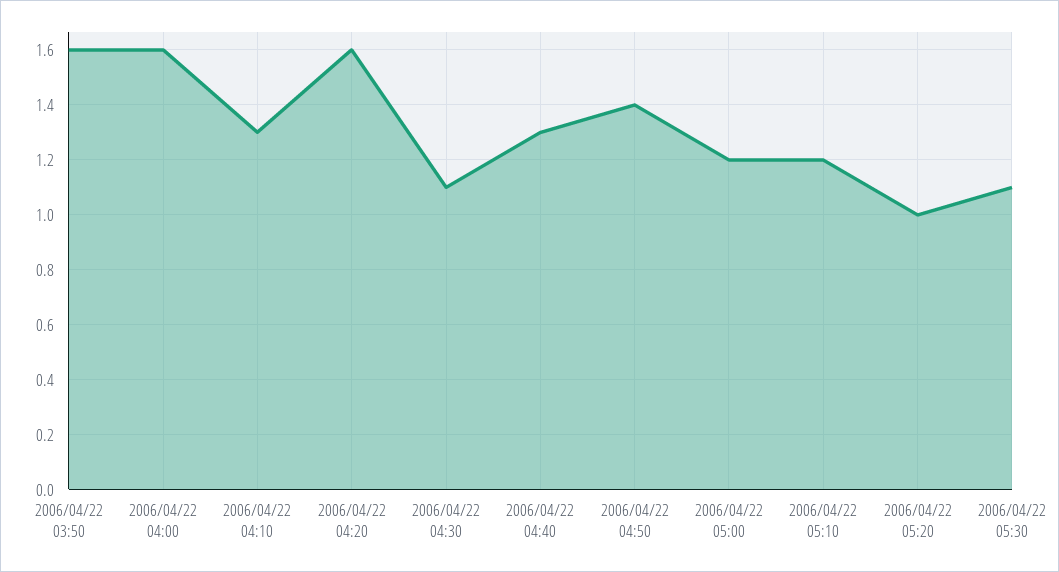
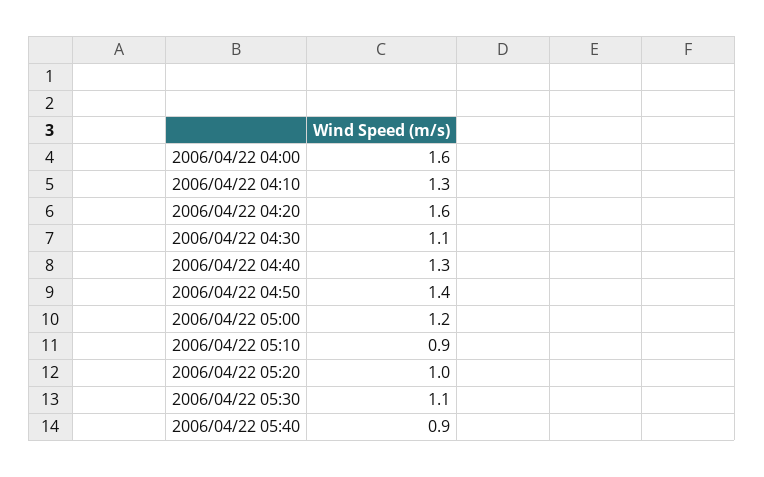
2006/04/22 03:50: 1.6 -> none
2006/04/22 05:10: 1.2 -> 0.9
2006/04/22 05:40: none -> 0.9

